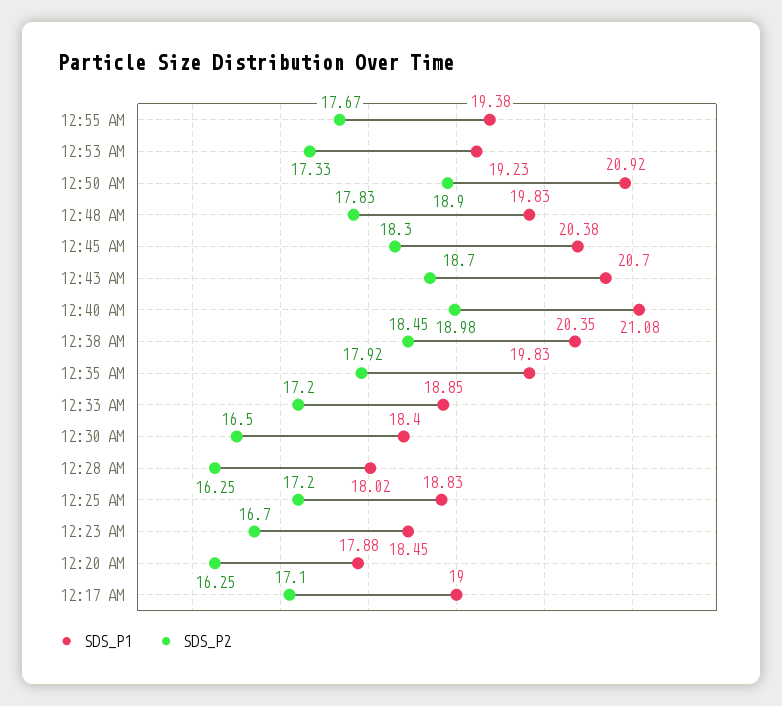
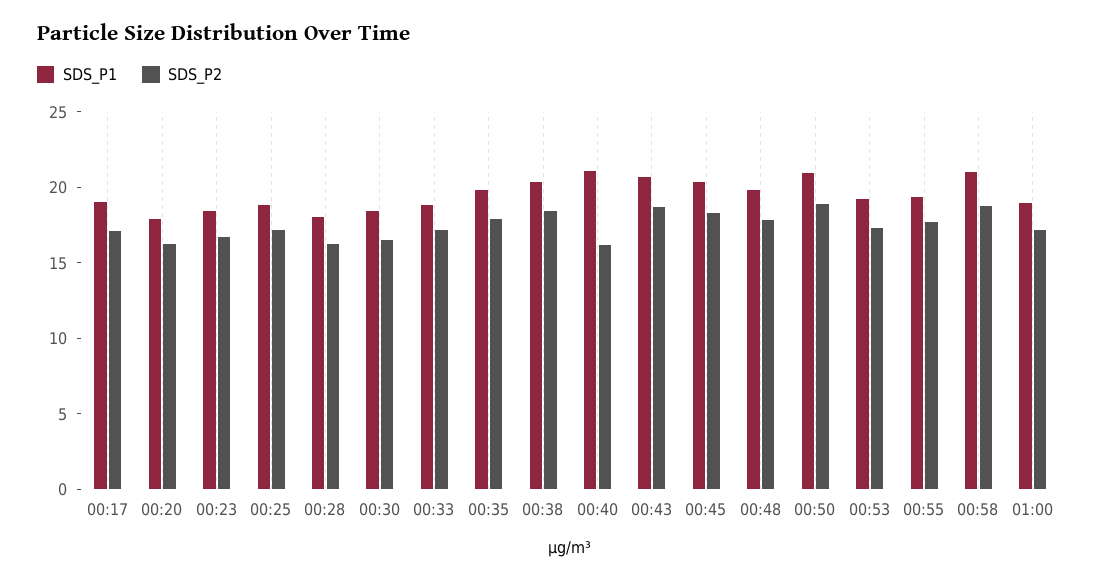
SDS_P2, 12:40 AM: 18.98 -> 16
SDS_P1, 00:58: none -> 21
SDS_P2, 00:58: none -> 19
SDS_P1, 01:00: none -> 19
SDS_P2, 01:00: none -> 17

